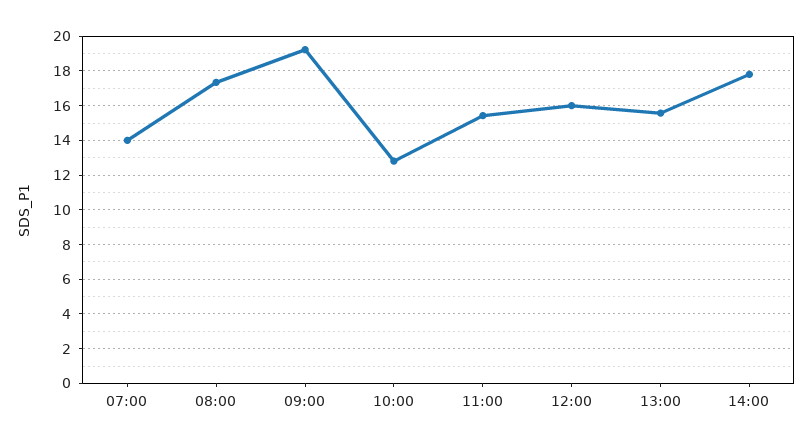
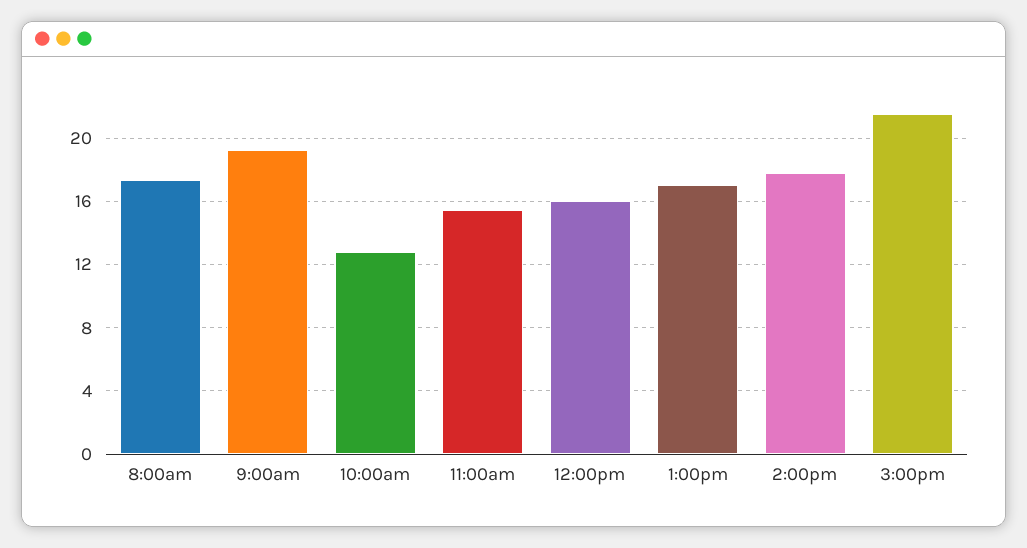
07:00: 14 -> none
13:00: 15.5 -> 17
3:00pm: none -> 21.5

